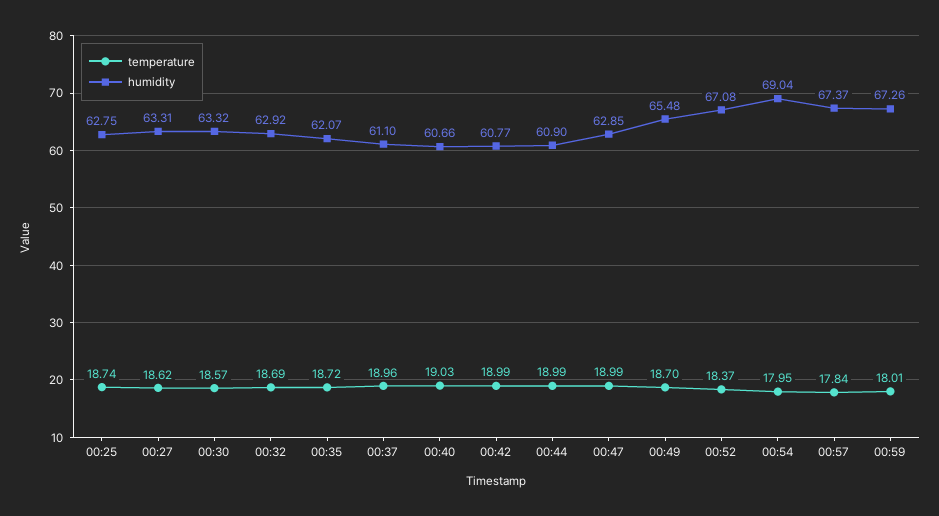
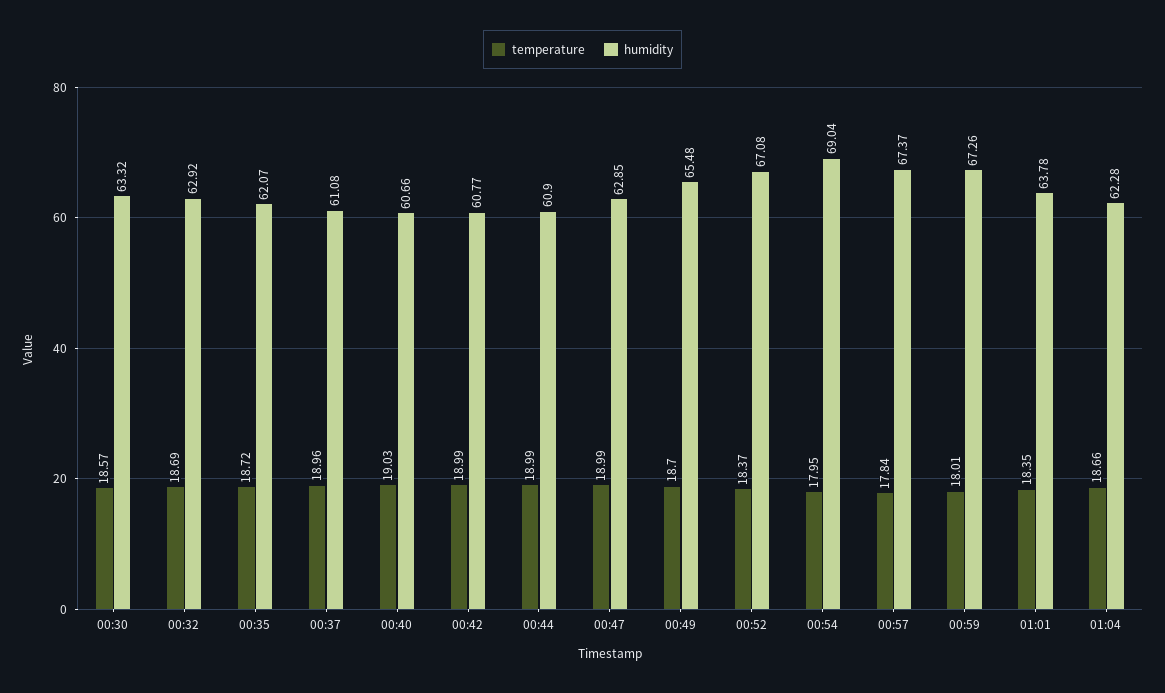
temperature, 00:25: 18.74 -> none
humidity, 00:25: 62.75 -> none
temperature, 00:27: 18.62 -> none
humidity, 00:27: 63.31 -> none
humidity, 00:37: 61.1 -> 61.08
temperature, 01:01: none -> 18.35
humidity, 01:01: none -> 63.78
temperature, 01:04: none -> 18.66
humidity, 01:04: none -> 62.28

